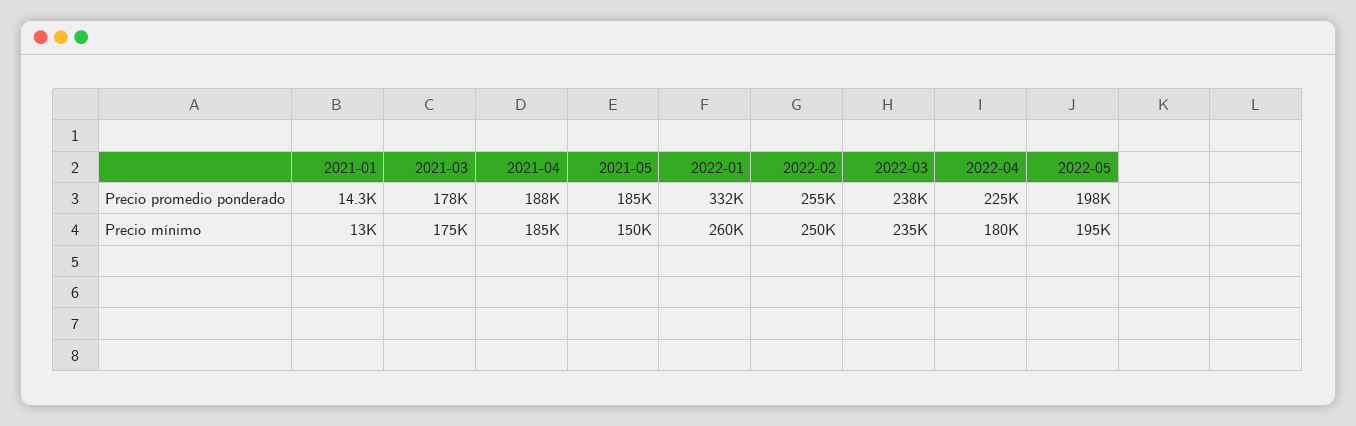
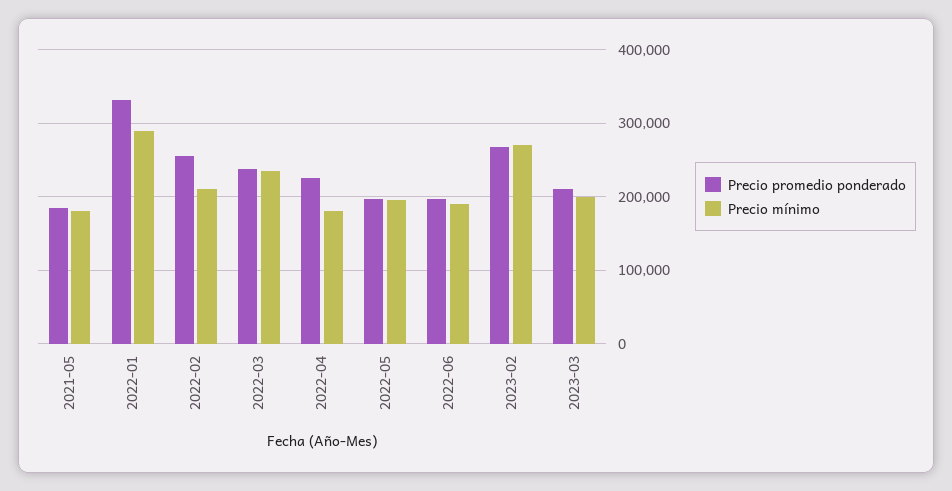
Precio promedio ponderado, 2021-01: 14300 -> none
Precio promedio ponderado, 2021-03: 178000 -> none
Precio promedio ponderado, 2021-04: 188000 -> none
Precio mínimo, 2021-01: 13000 -> none
Precio mínimo, 2021-03: 175000 -> none
Precio mínimo, 2021-04: 185000 -> none
Precio mínimo, 2021-05: 150000 -> 180000
Precio mínimo, 2022-01: 260000 -> 290000
Precio mínimo, 2022-02: 250000 -> 210000
Precio promedio ponderado, 2022-06: none -> 200000
Precio mínimo, 2022-06: none -> 190000
Precio promedio ponderado, 2023-02: none -> 270000
Precio mínimo, 2023-02: none -> 270000
Precio promedio ponderado, 2023-03: none -> 210000
Precio mínimo, 2023-03: none -> 200000

